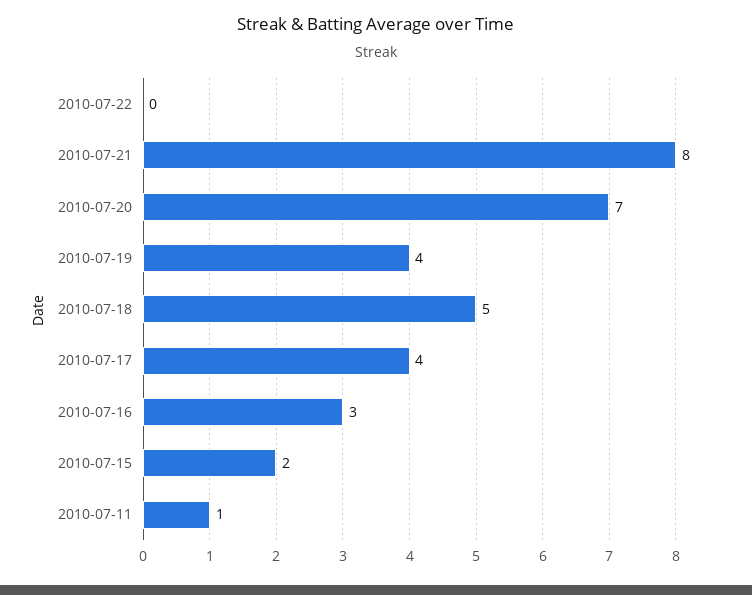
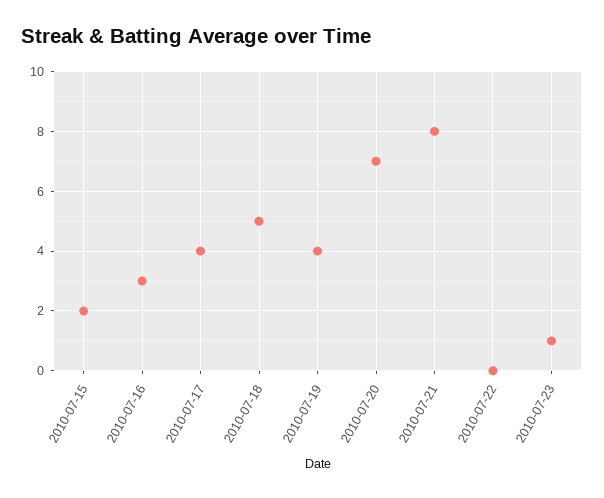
2010-07-11: 1 -> none
2010-07-23: none -> 1

